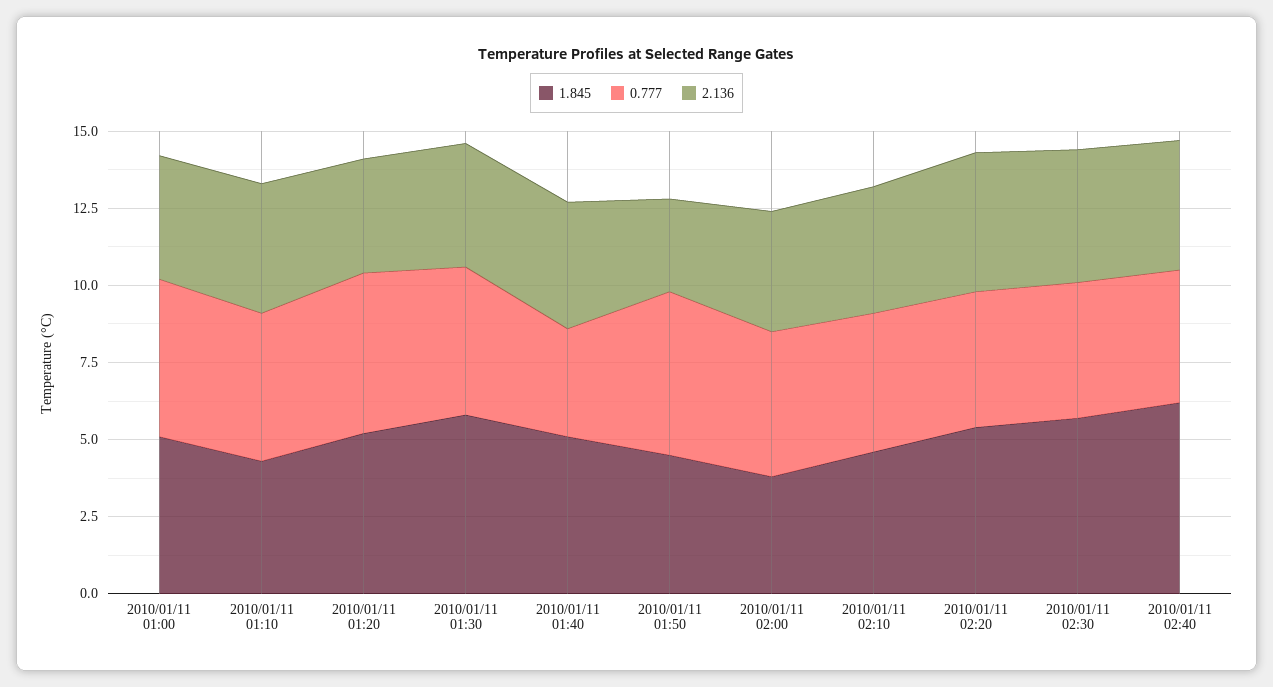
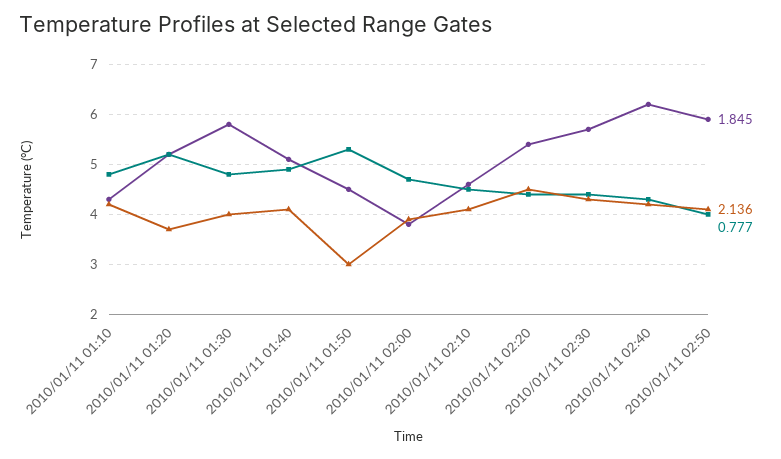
1.845, 2010/01/11 01:00: 5 -> none
0.777, 2010/01/11 01:00: 5 -> none
2.136, 2010/01/11 01:00: 4 -> none
0.777, 2010/01/11 01:40: 3.5 -> 5
1.845, 2010/01/11 02:50: none -> 6
2.136, 2010/01/11 02:50: none -> 4
0.777, 2010/01/11 02:50: none -> 4

